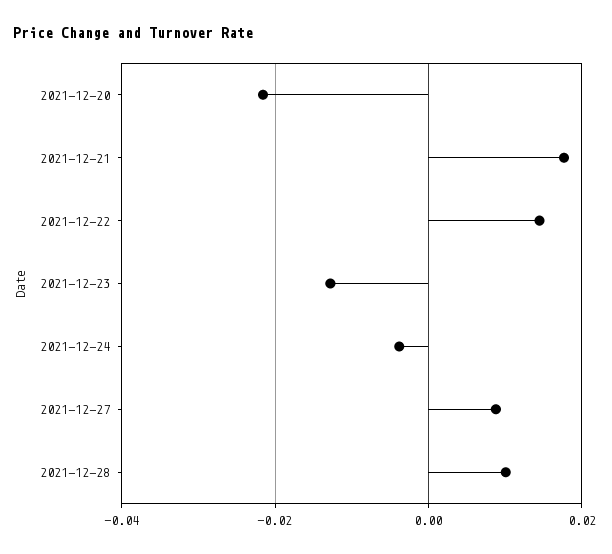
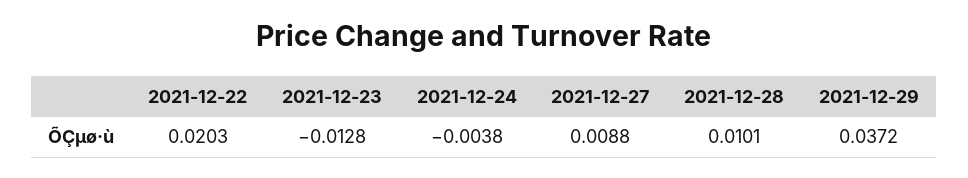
2021-12-20: -0.022 -> none
2021-12-21: 0.018 -> none
2021-12-22: 0.014 -> 0.0203
2021-12-29: none -> 0.0372

